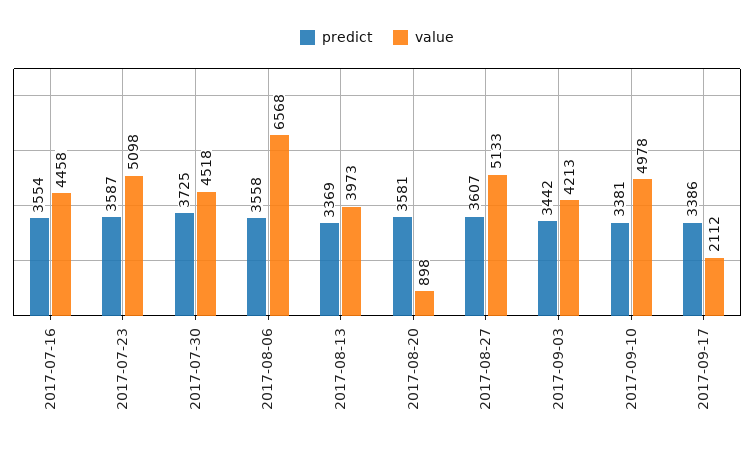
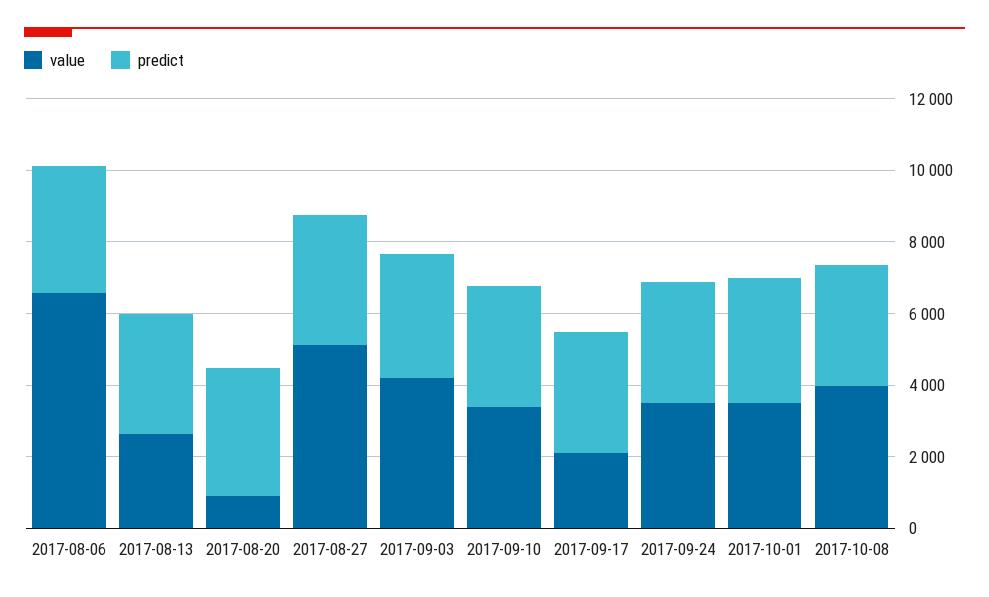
predict, 2017-07-16: 3554 -> none
value, 2017-07-16: 4458 -> none
predict, 2017-07-23: 3587 -> none
value, 2017-07-23: 5098 -> none
predict, 2017-07-30: 3725 -> none
value, 2017-07-30: 4518 -> none
value, 2017-08-13: 3973 -> 2500
value, 2017-09-10: 4978 -> 3500
value, 2017-09-24: none -> 3500
predict, 2017-09-24: none -> 3500
value, 2017-10-01: none -> 3500
predict, 2017-10-01: none -> 3500
value, 2017-10-08: none -> 4000
predict, 2017-10-08: none -> 3500

